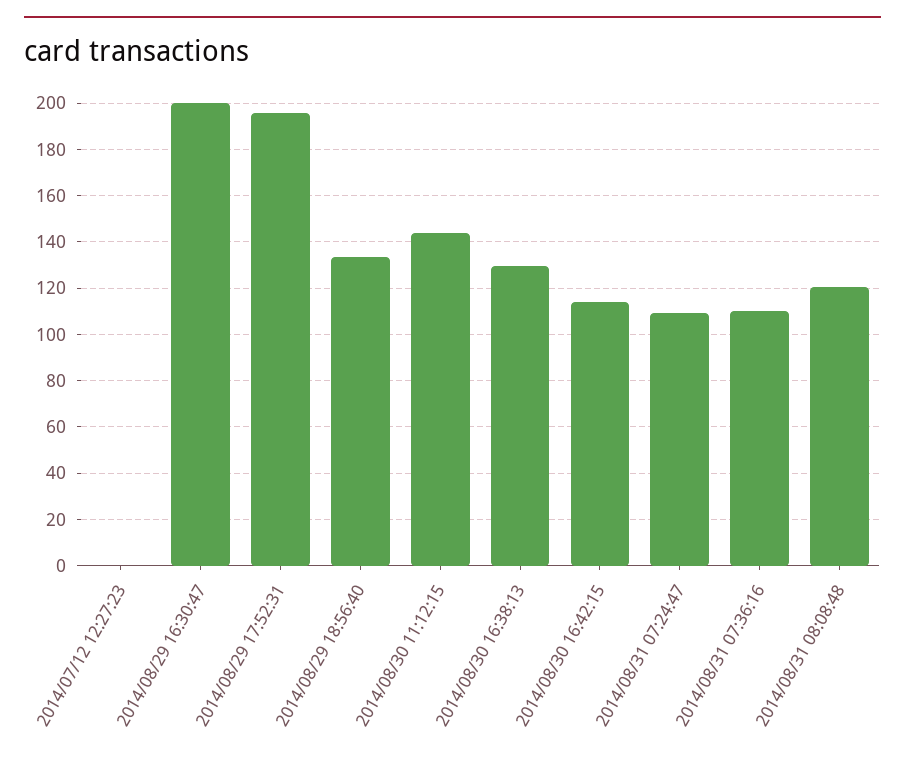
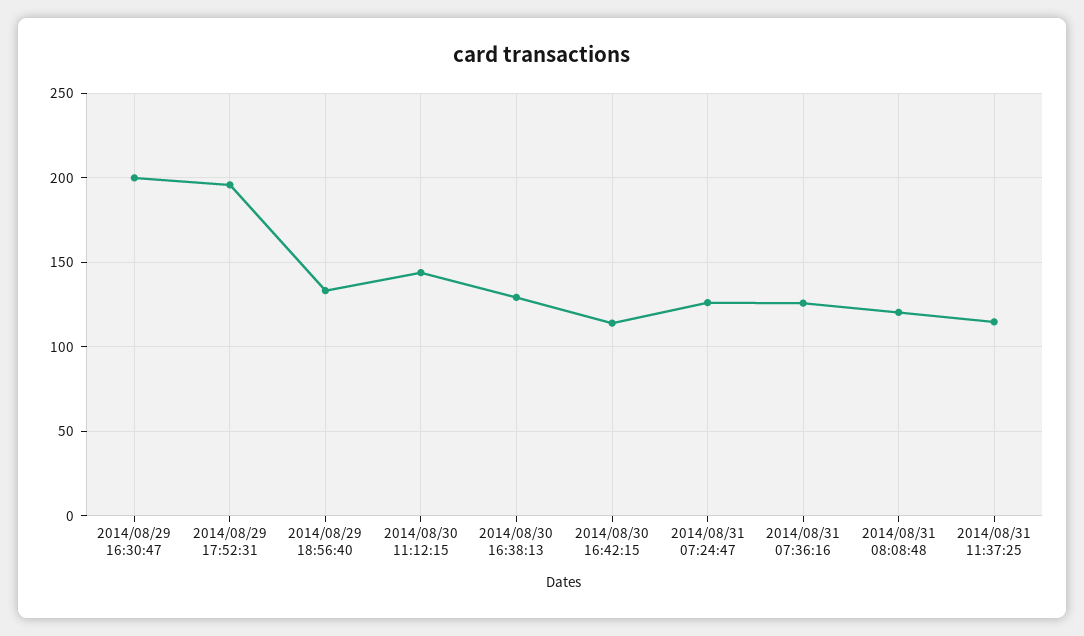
2014/07/12 12:27:23: 0 -> none
2014/08/31 07:24:47: 110 -> 125
2014/08/31 07:36:16: 110 -> 125
2014/08/31 11:37:25: none -> 115

